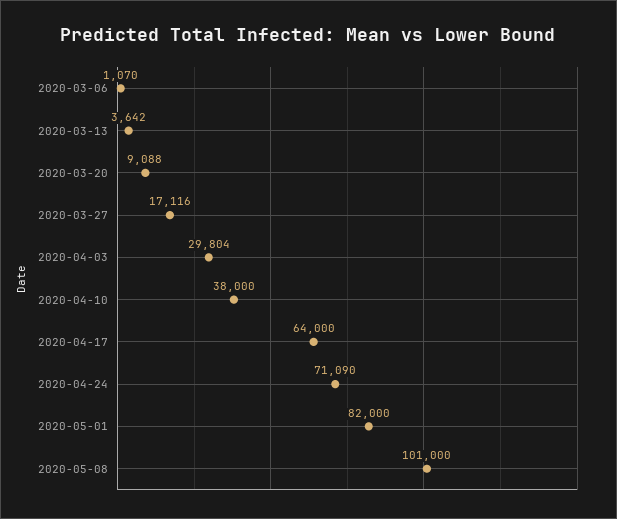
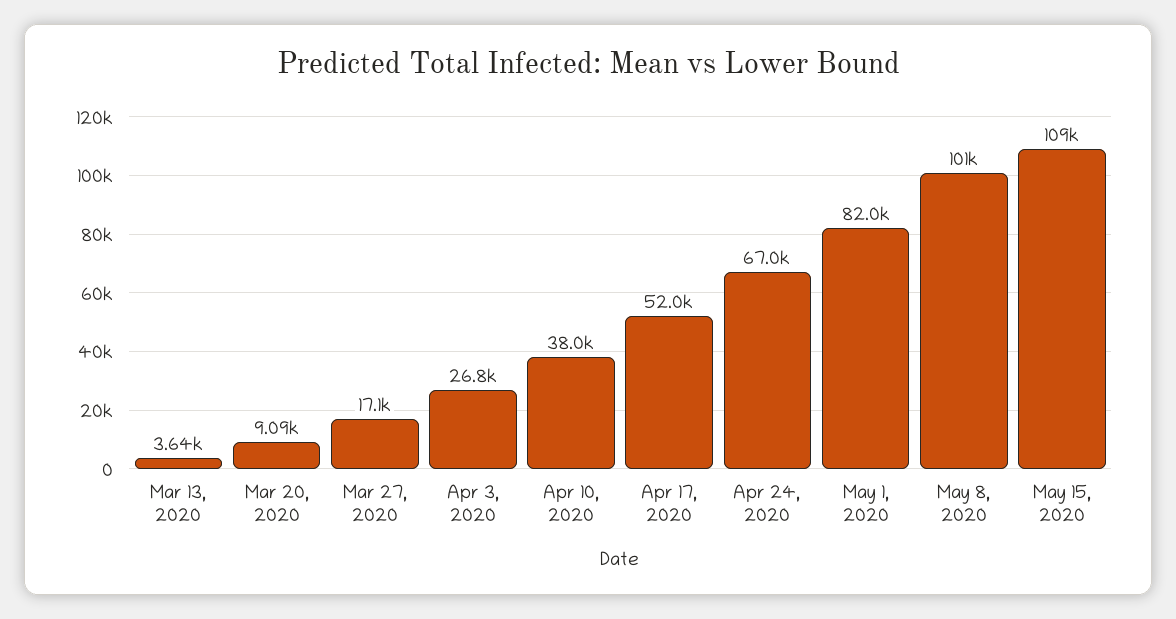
2020-03-06: 1070 -> none
2020-04-03: 29804 -> 26800
2020-04-17: 64000 -> 52000
2020-04-24: 71090 -> 67000
May 15, 2020: none -> 109000

